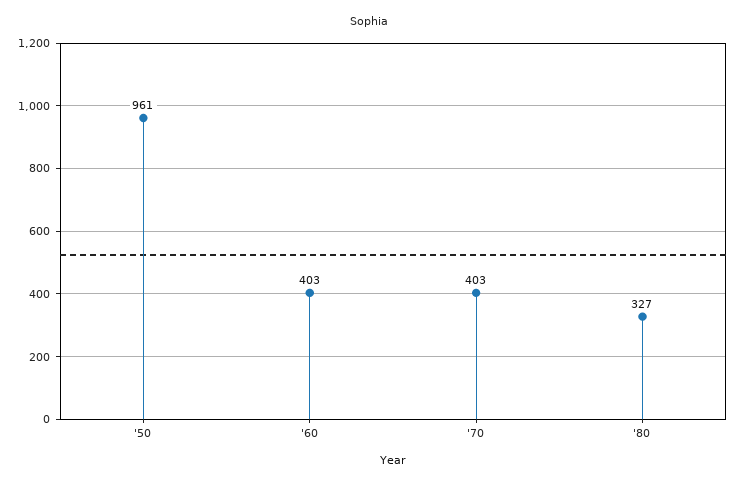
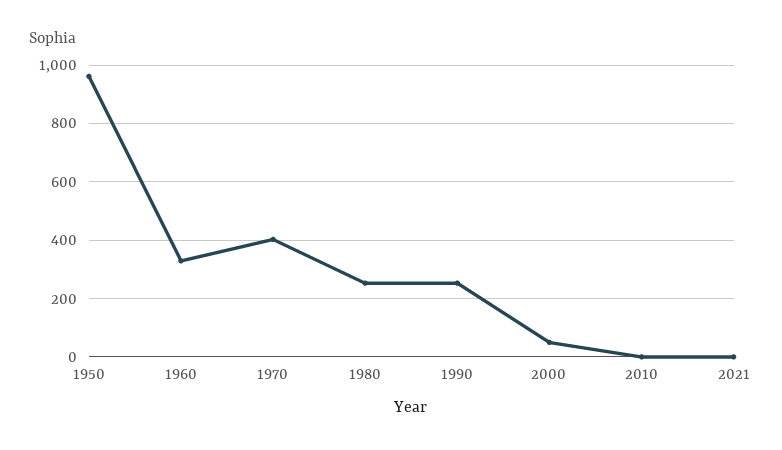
'60: 403 -> 325
'80: 327 -> 250
1990: none -> 250
2000: none -> 50
2010: none -> 0
2021: none -> 0

